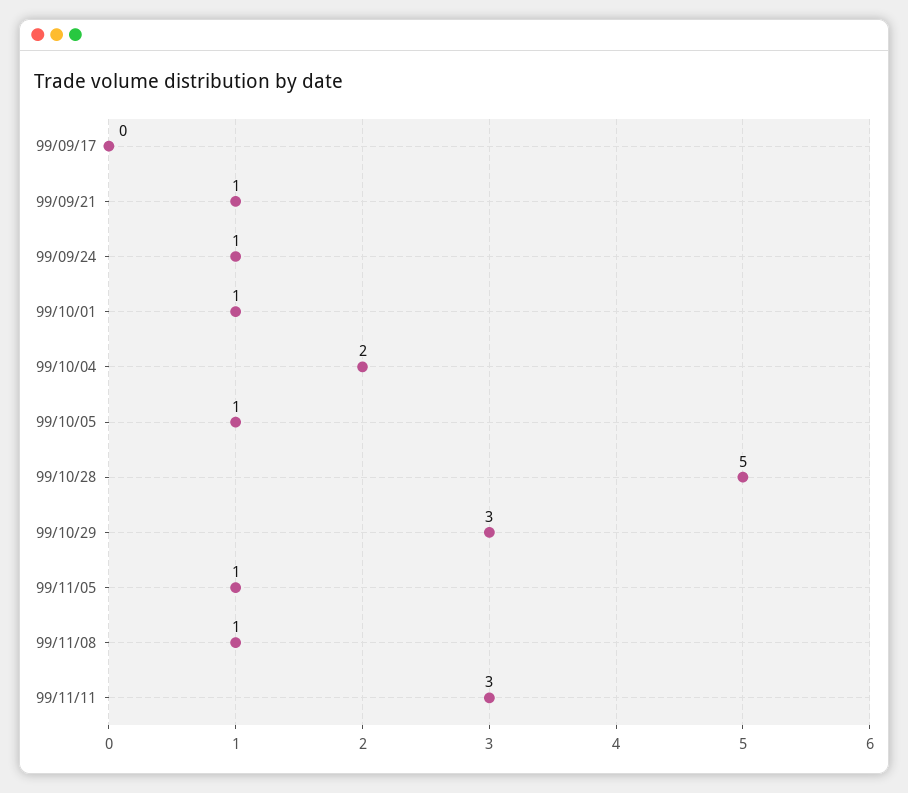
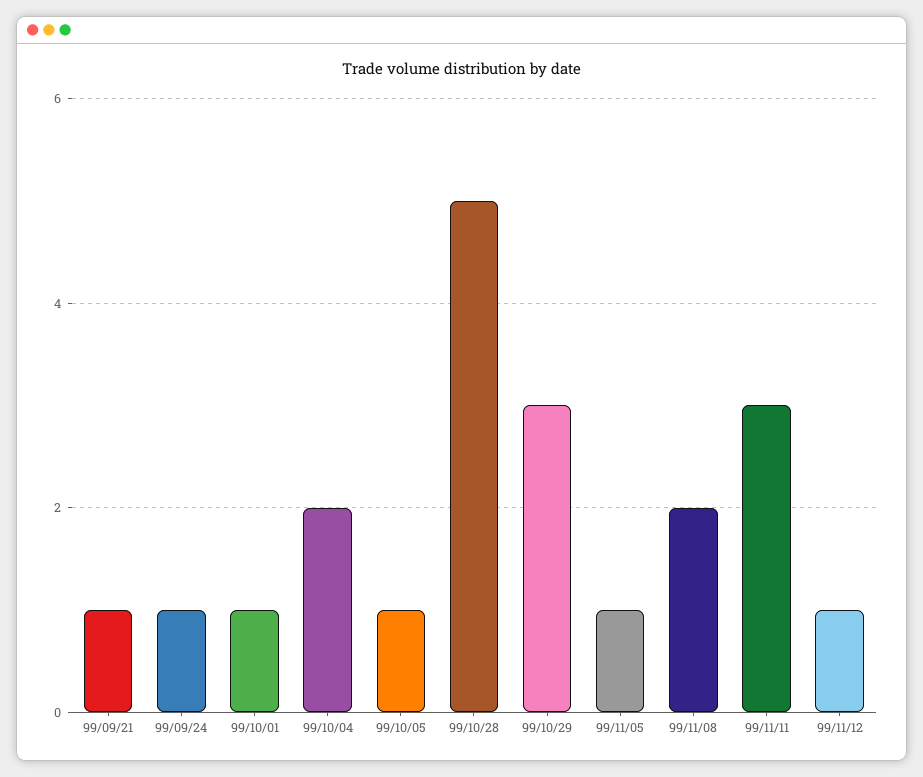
99/09/17: 0 -> none
99/11/08: 1 -> 2
99/11/12: none -> 1

